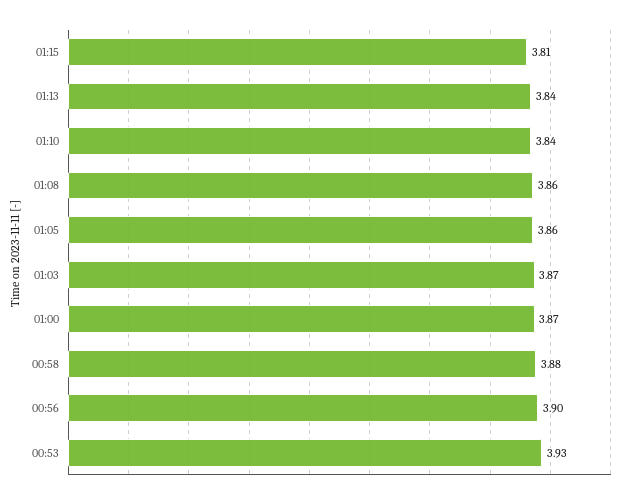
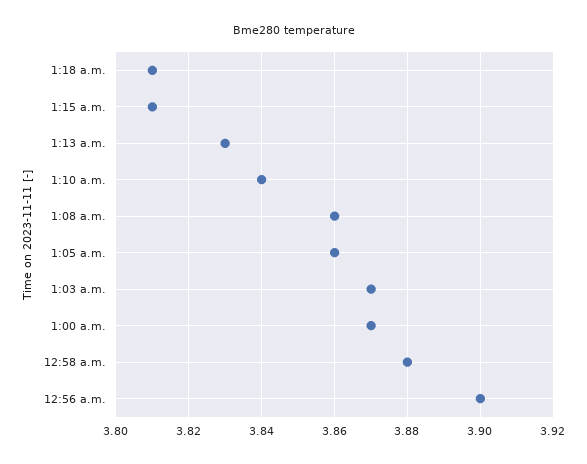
01:13: 3.84 -> 3.83
00:53: 3.93 -> none
1:18 a.m.: none -> 3.81

